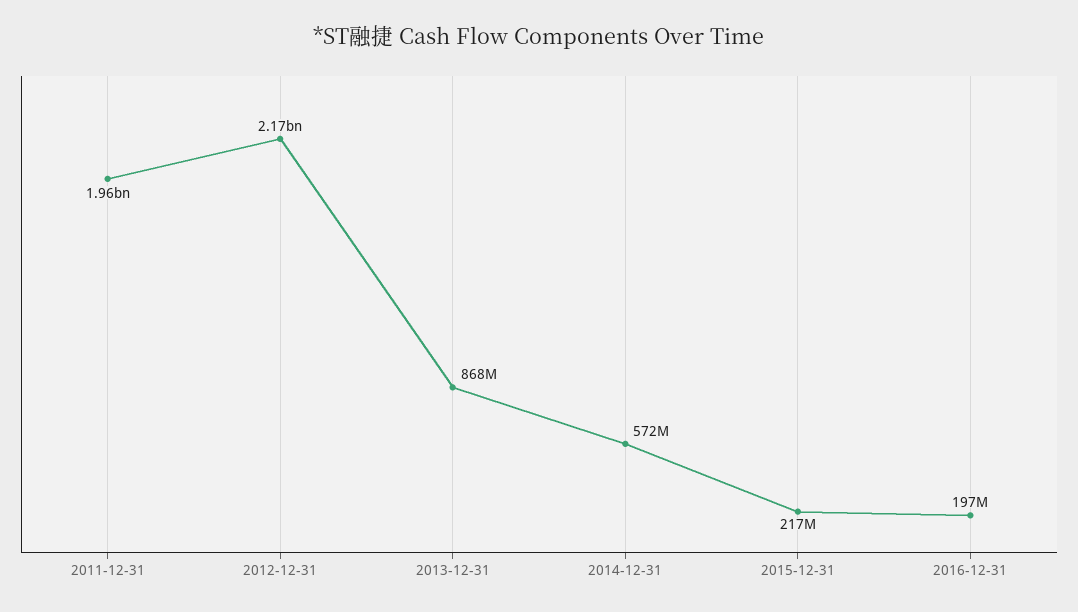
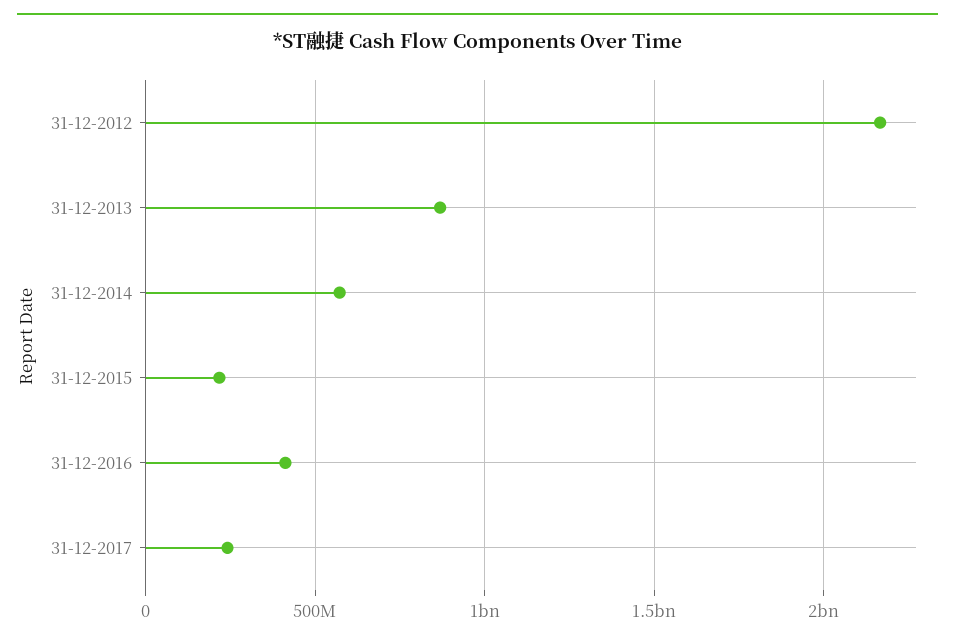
2011-12-31: 1960000000 -> none
2016-12-31: 197000000 -> 400000000
31-12-2017: none -> 250000000

